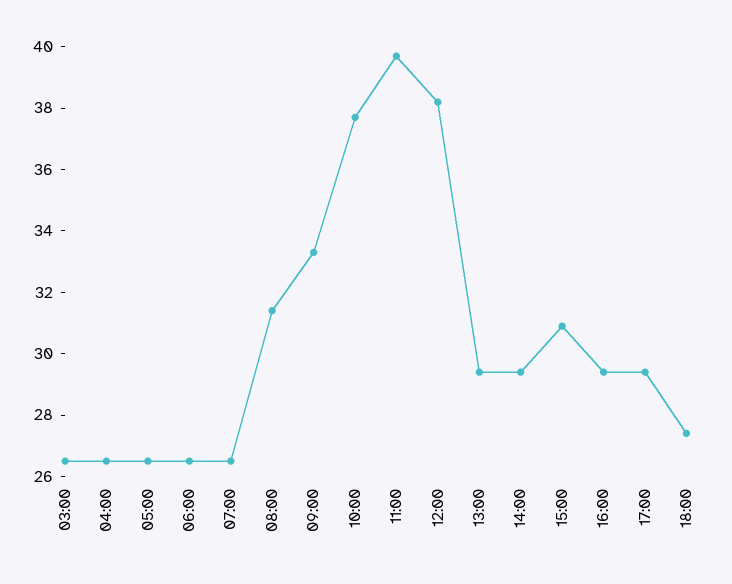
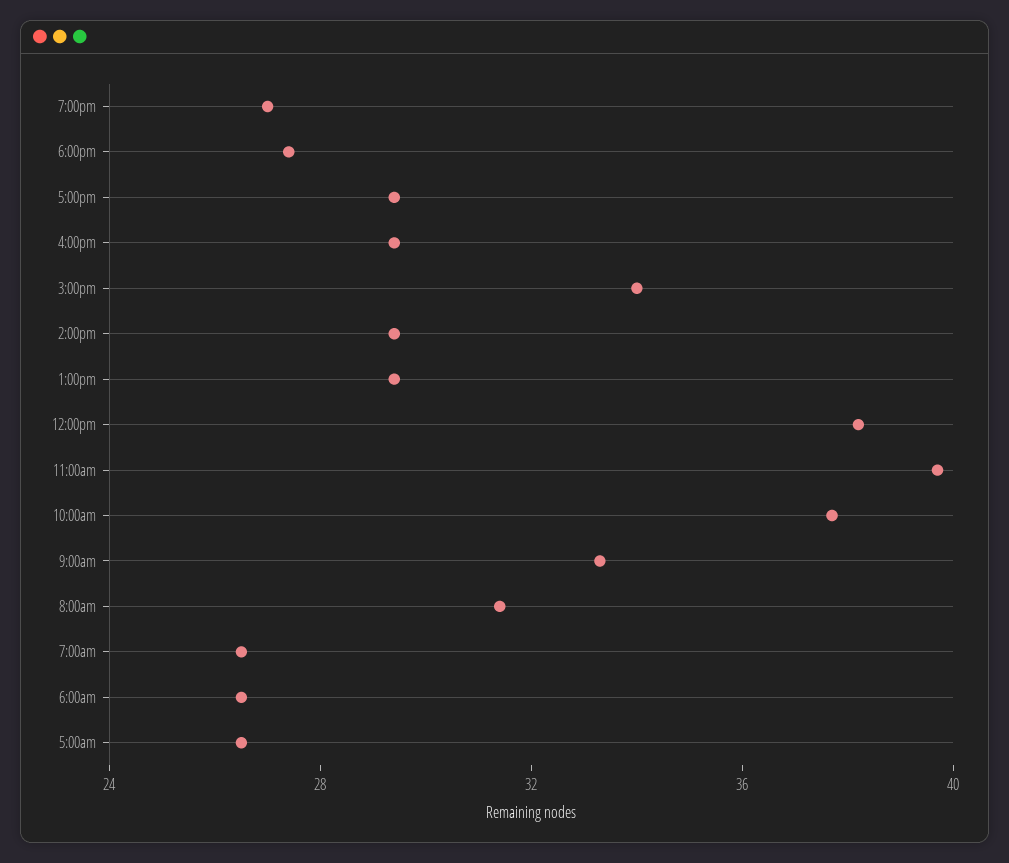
03:00: 26.5 -> none
04:00: 26.5 -> none
15:00: 31 -> 34
7:00pm: none -> 27

